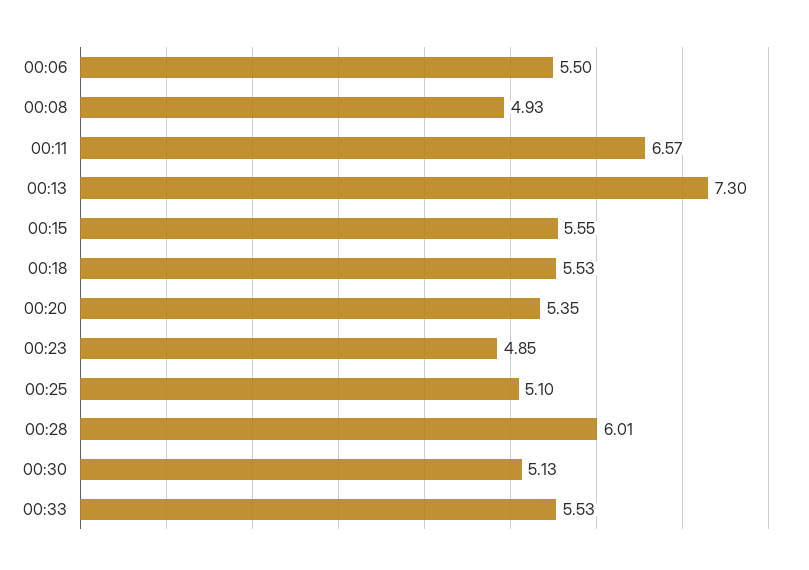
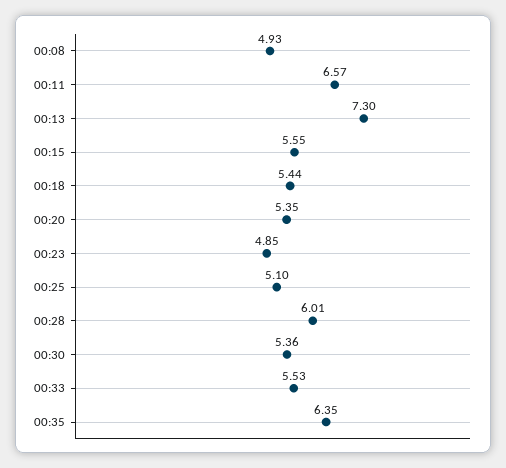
00:06: 5.5 -> none
00:18: 5.53 -> 5.44
00:30: 5.13 -> 5.36
00:35: none -> 6.35

